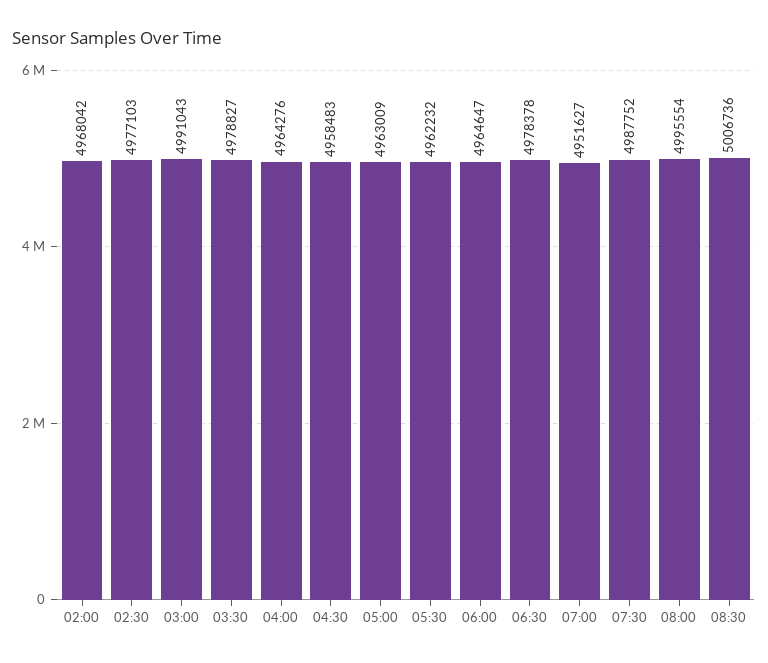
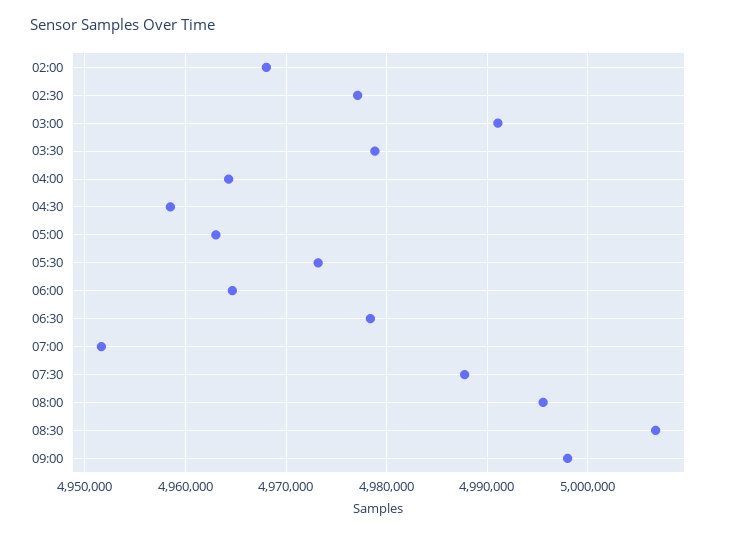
05:30: 4962232 -> 4973000
09:00: none -> 4998000

